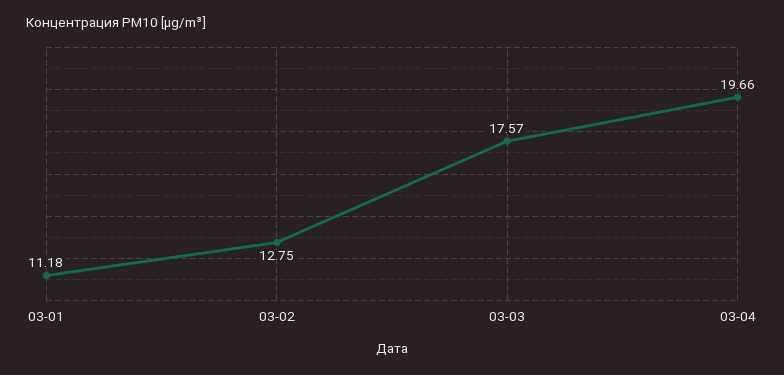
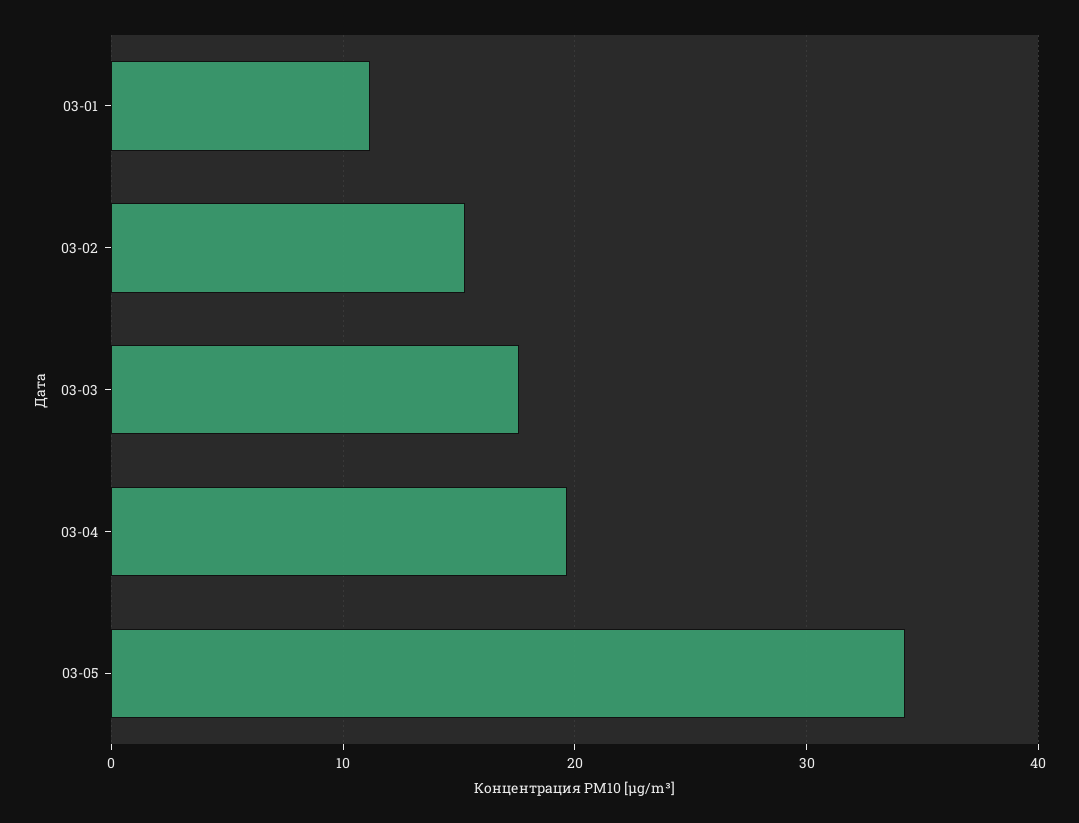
03-02: 12.75 -> 15
03-05: none -> 34

